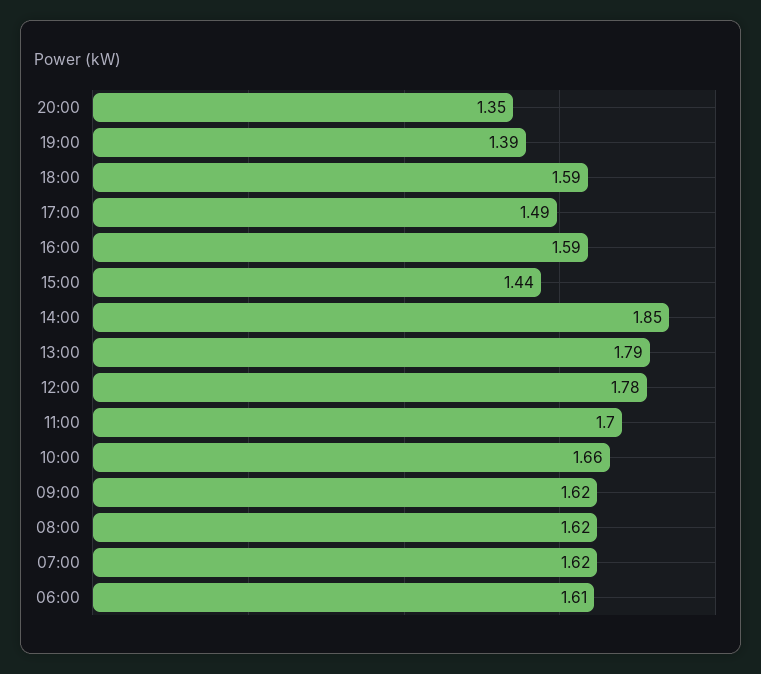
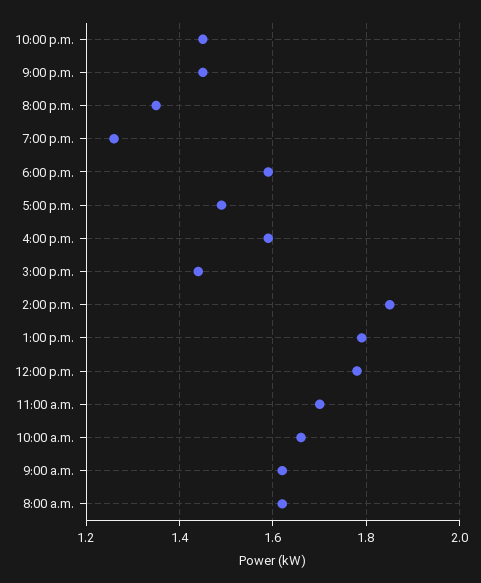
19:00: 1.39 -> 1.25
07:00: 1.62 -> none
06:00: 1.61 -> none
10:00 p.m.: none -> 1.45
9:00 p.m.: none -> 1.45

